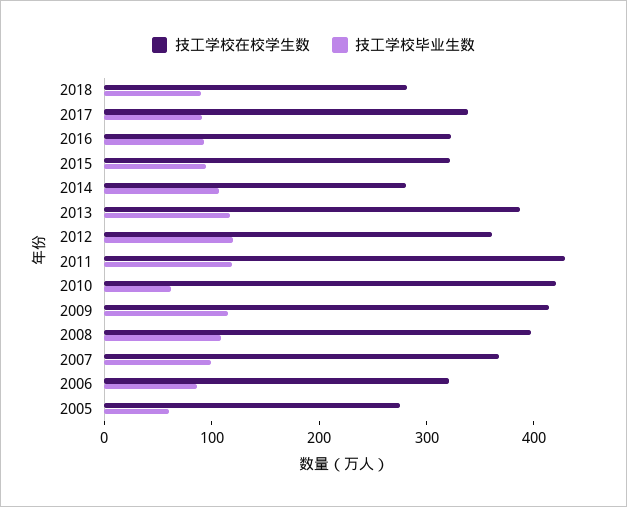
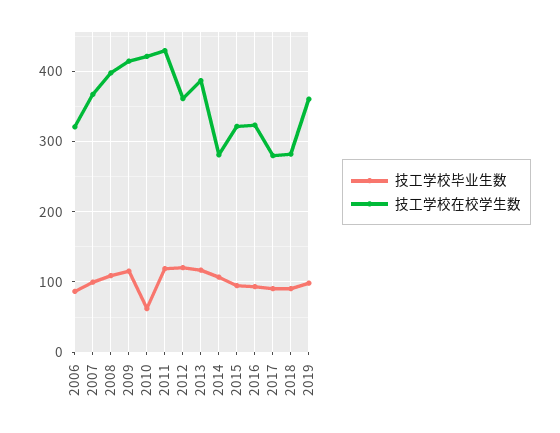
技工学校在校学生数, 2017: 340 -> 280
技工学校在校学生数, 2005: 280 -> none
技工学校毕业生数, 2005: 60 -> none
技工学校毕业生数, 2019: none -> 100
技工学校在校学生数, 2019: none -> 360

